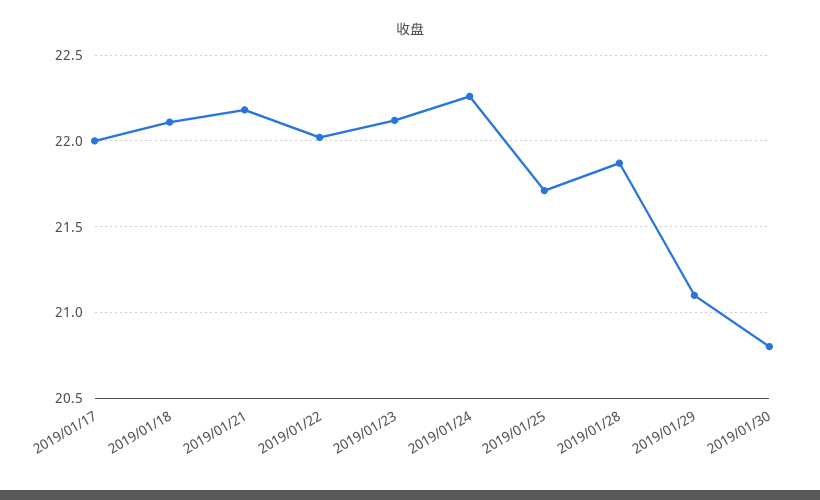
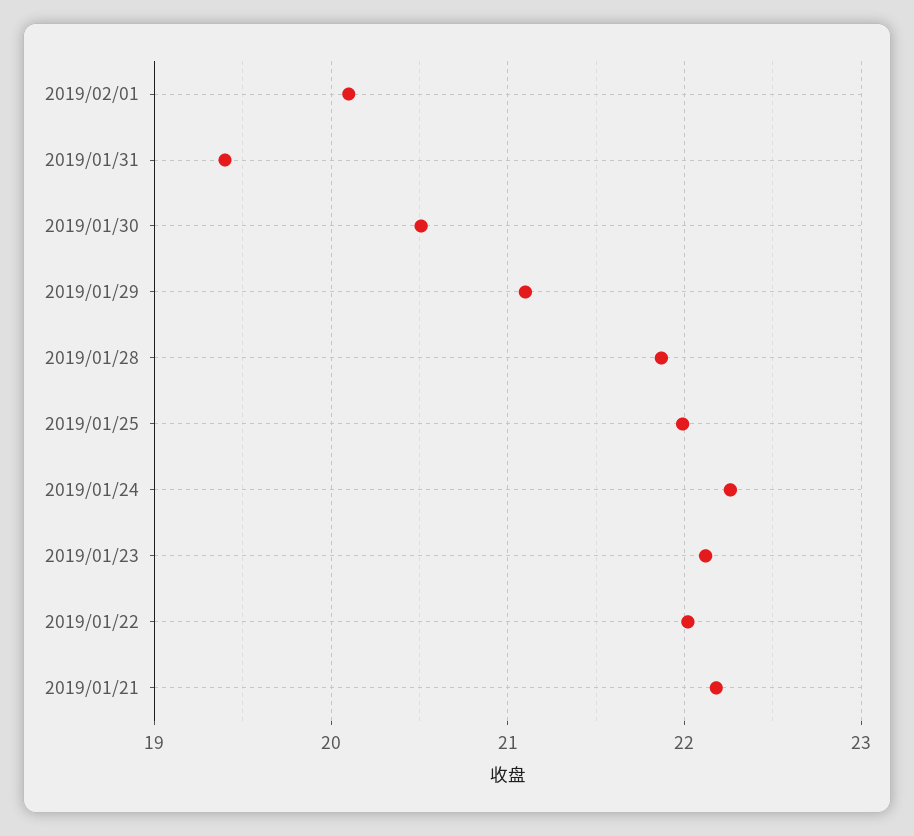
2019/01/17: 22 -> none
2019/01/18: 22.1 -> none
2019/01/25: 21.7 -> 22
2019/01/30: 20.8 -> 20.5
2019/02/01: none -> 20.1
2019/01/31: none -> 19.4

